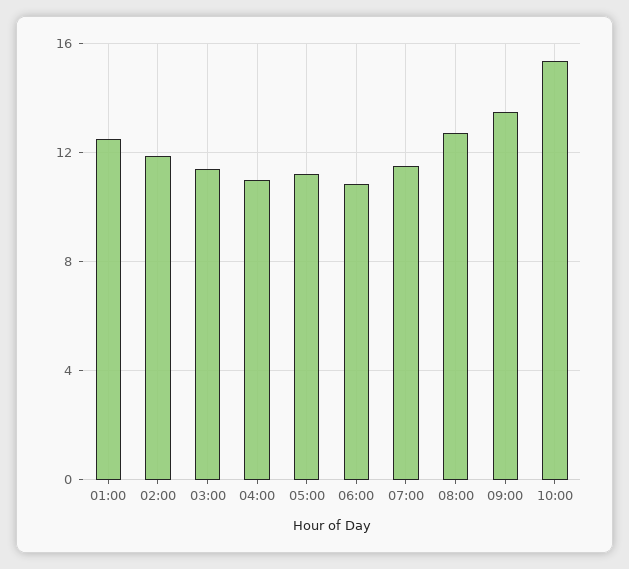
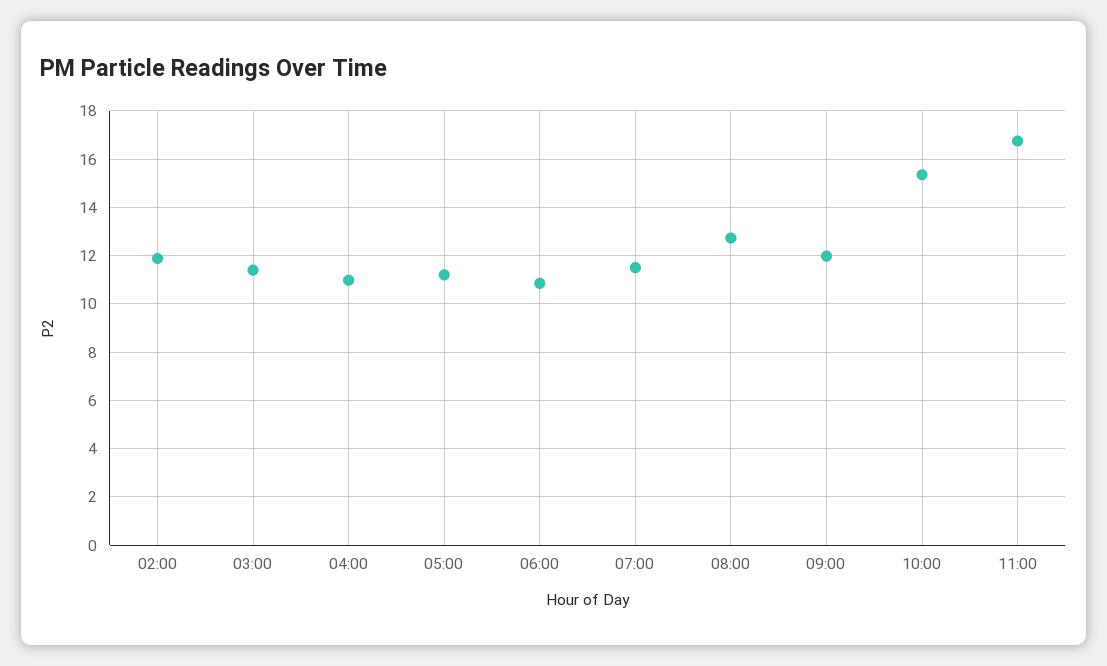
01:00: 12.5 -> none
09:00: 13.5 -> 12
11:00: none -> 16.75

